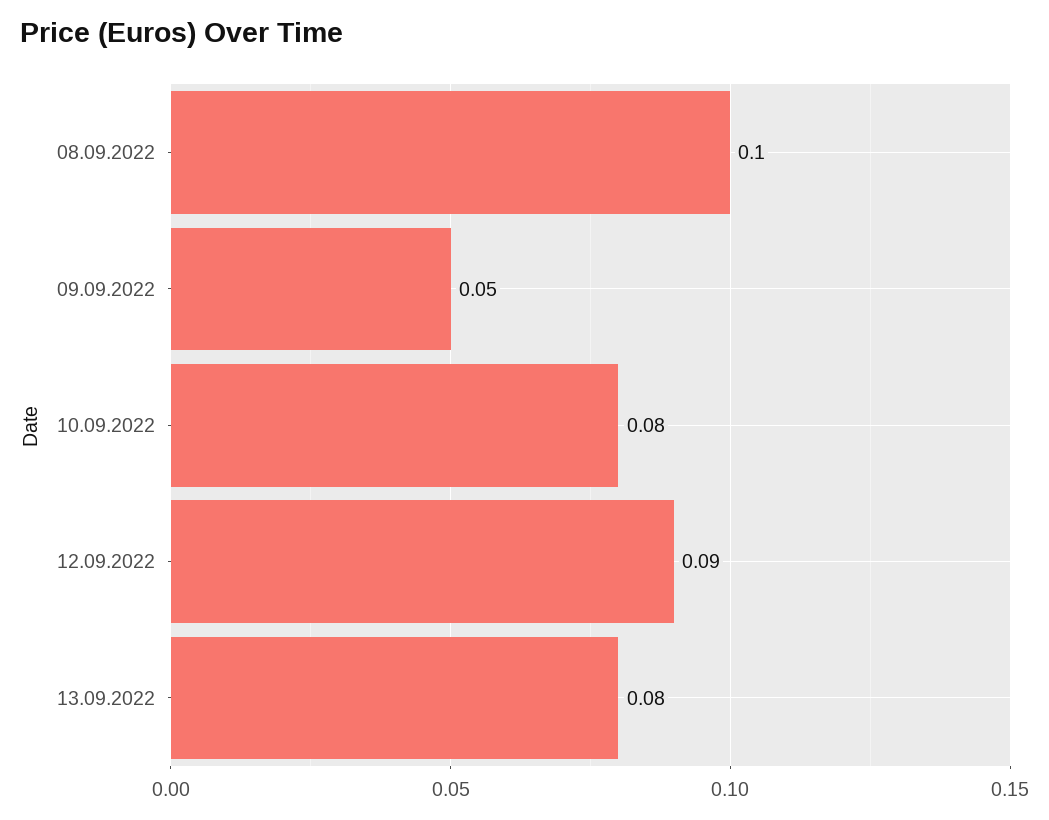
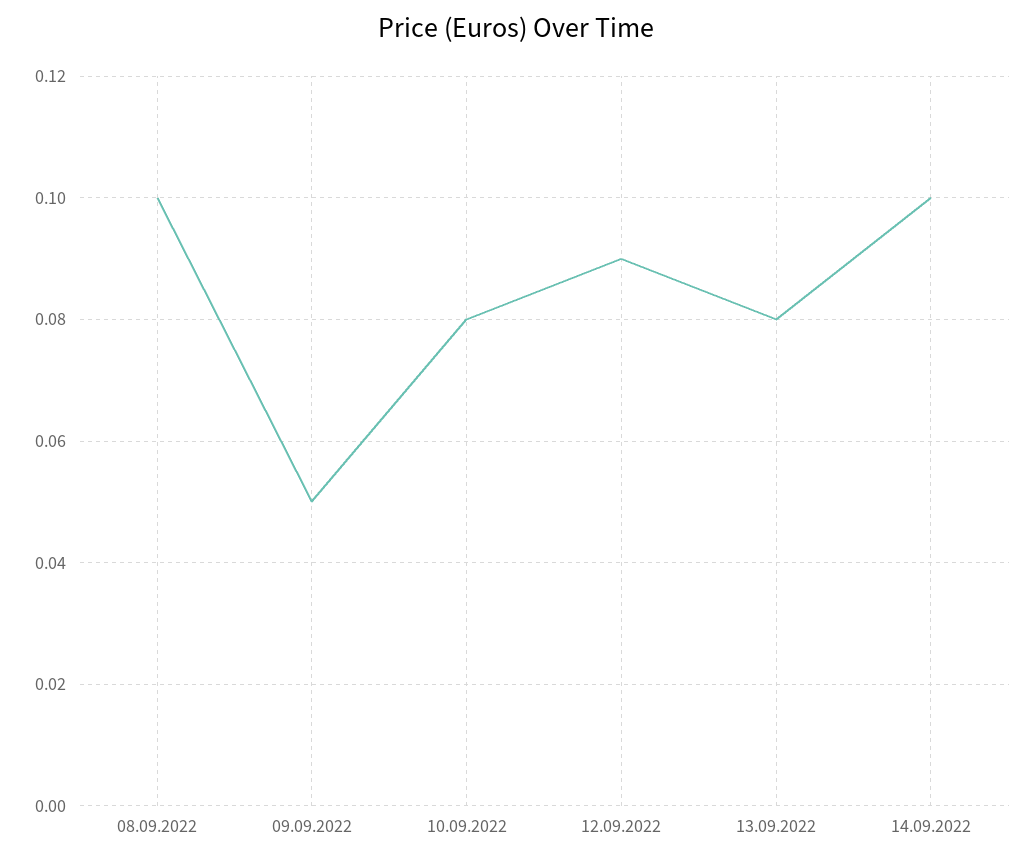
14.09.2022: none -> 0.1

